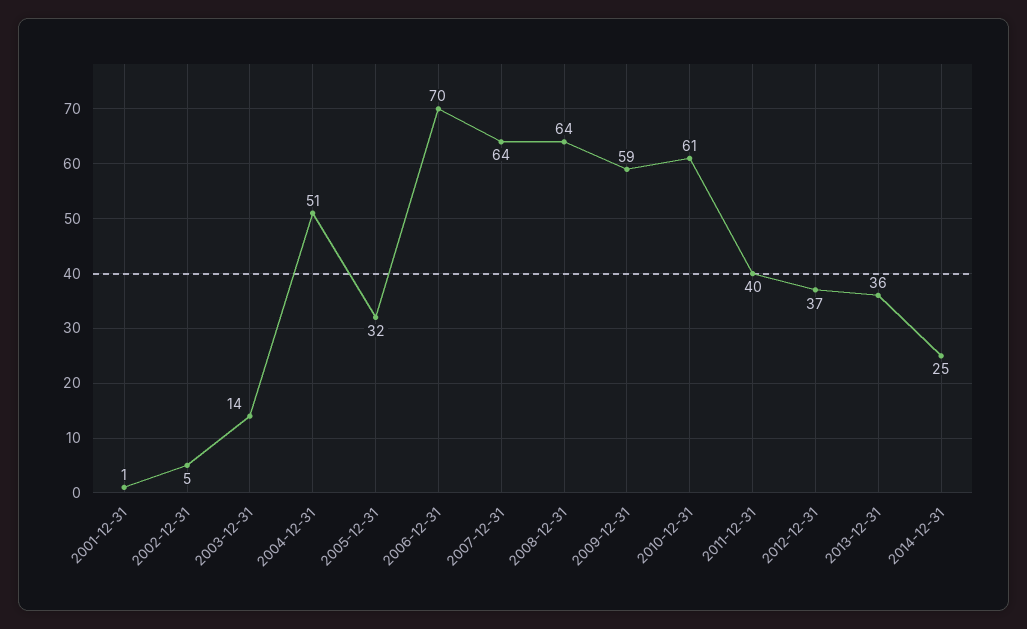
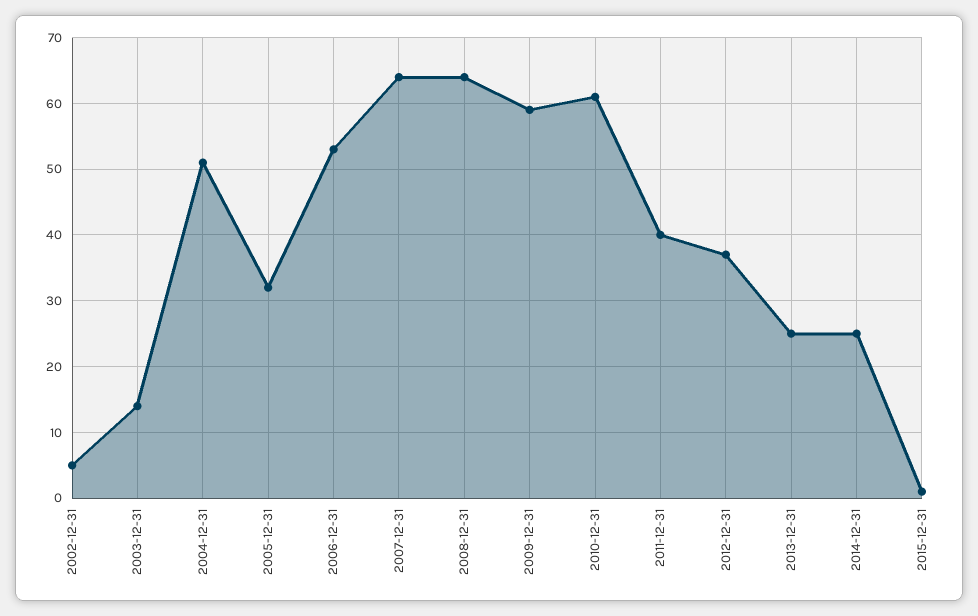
2001-12-31: 1 -> none
2006-12-31: 70 -> 53
2013-12-31: 36 -> 25
2015-12-31: none -> 1

